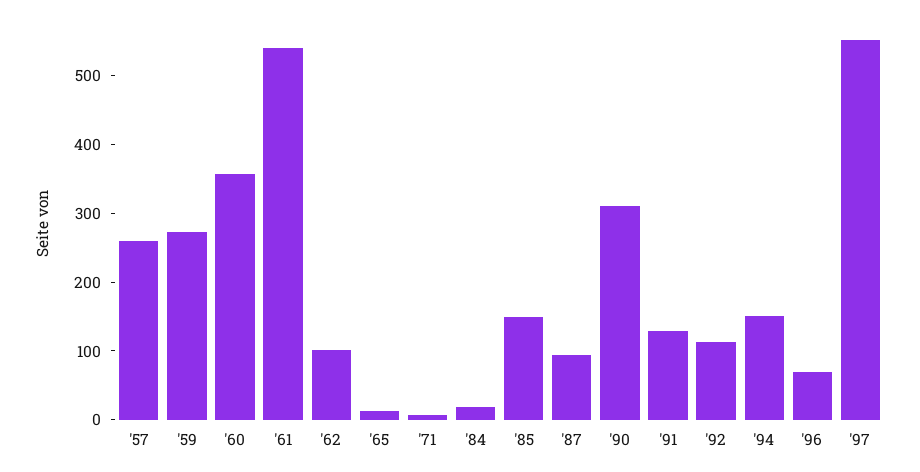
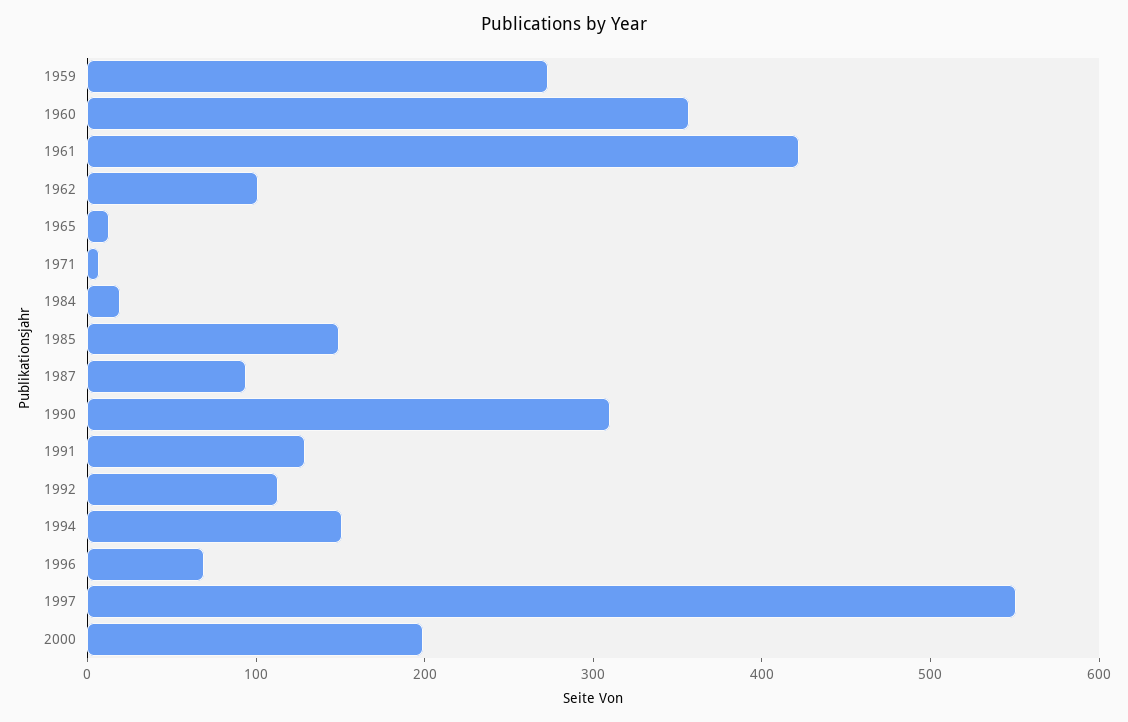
'57: 260 -> none
'61: 540 -> 420
2000: none -> 200

